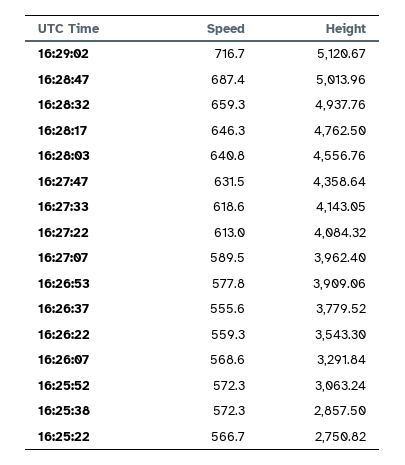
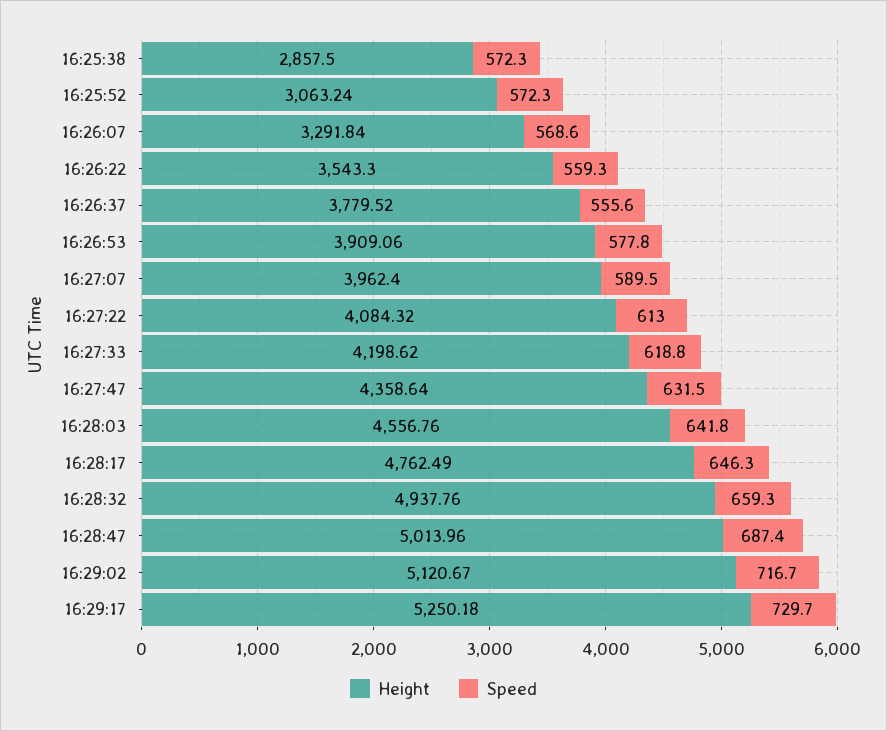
Height, 16:28:17: 4762.5 -> 4762.49
Speed, 16:28:03: 640.8 -> 641.8
Speed, 16:27:33: 618.6 -> 618.8
Height, 16:27:33: 4143.05 -> 4198.62
Speed, 16:25:22: 566.7 -> none
Height, 16:25:22: 2750.82 -> none
Height, 16:29:17: none -> 5250.18
Speed, 16:29:17: none -> 729.7

